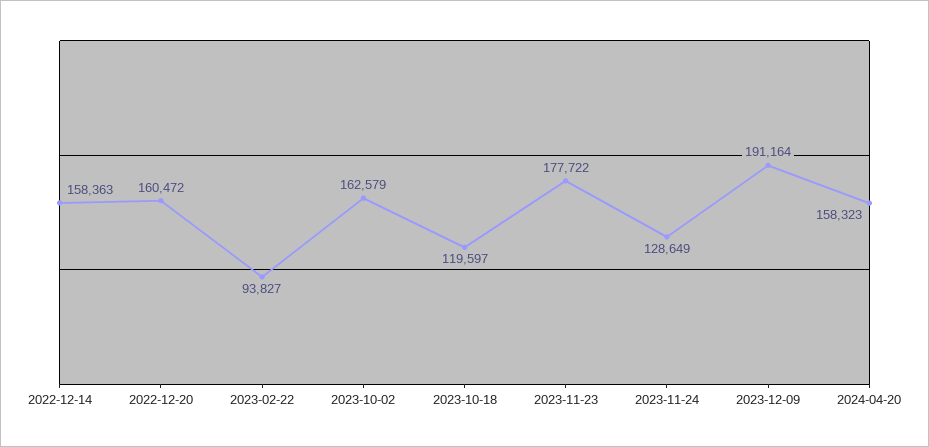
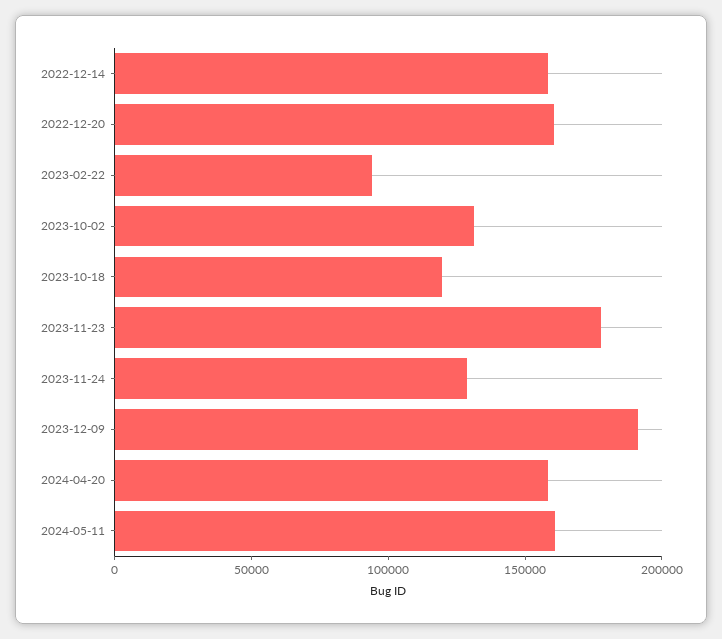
2023-10-02: 162579 -> 130000
2024-05-11: none -> 160000

